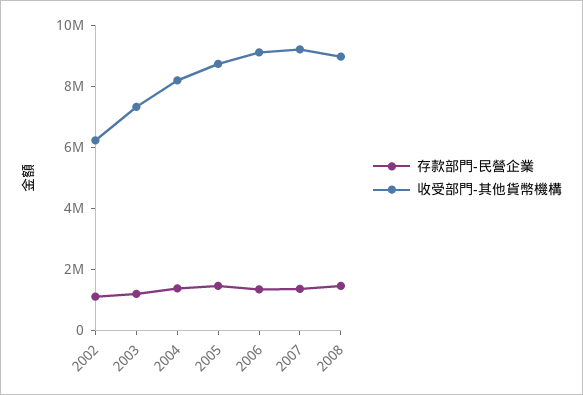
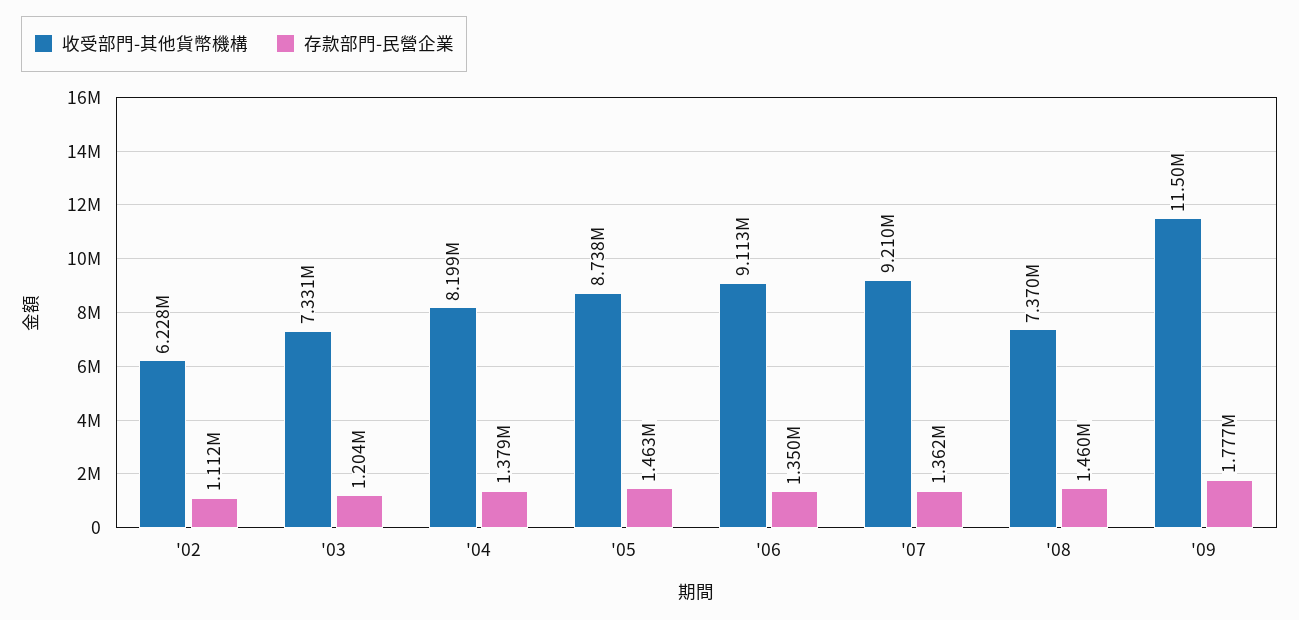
收受部門-其他貨幣機構, 2008: 9000000 -> 7370000
收受部門-其他貨幣機構, '09: none -> 11500000
存款部門-民營企業, '09: none -> 1777000

